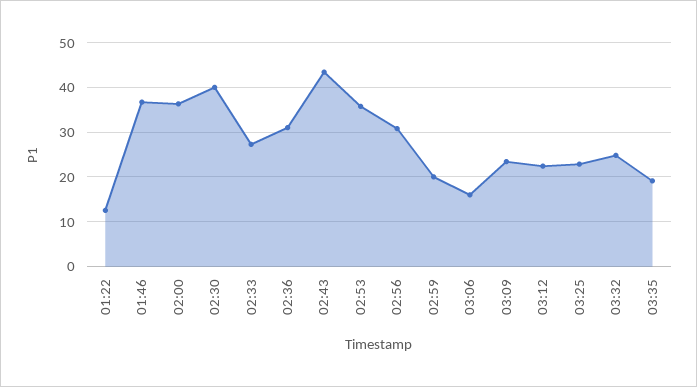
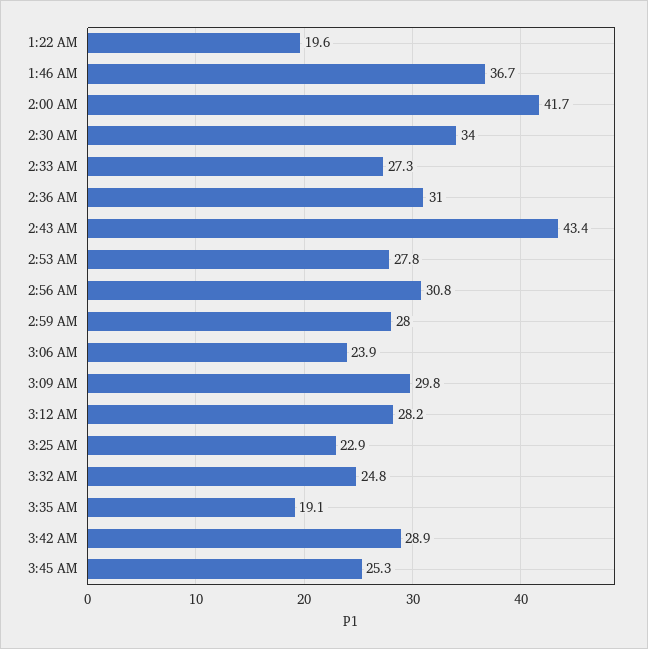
01:22: 12 -> 19.6
02:00: 36 -> 41.7
02:30: 40 -> 34
02:53: 36 -> 27.8
02:59: 20 -> 28
03:06: 16 -> 23.9
03:09: 24 -> 29.8
03:12: 22 -> 28.2
3:42 AM: none -> 28.9
3:45 AM: none -> 25.3

